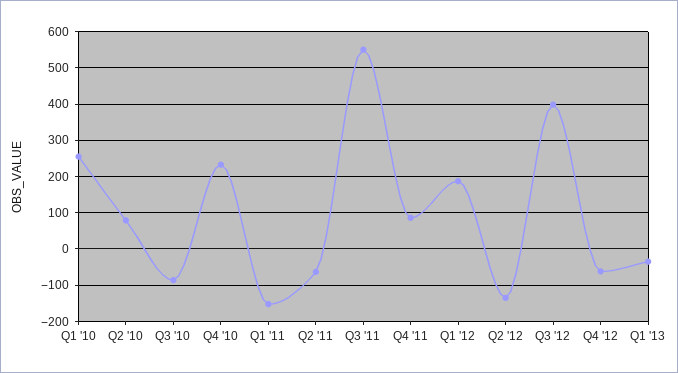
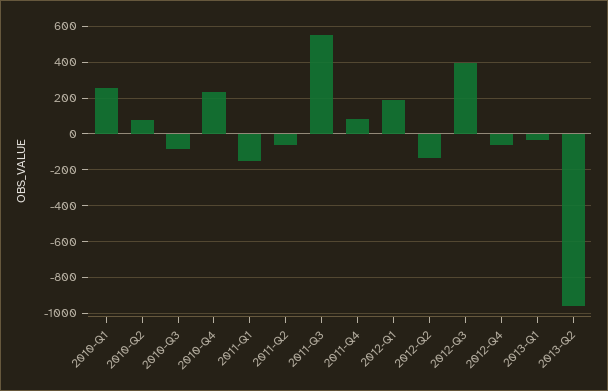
2013-Q2: none -> -950

